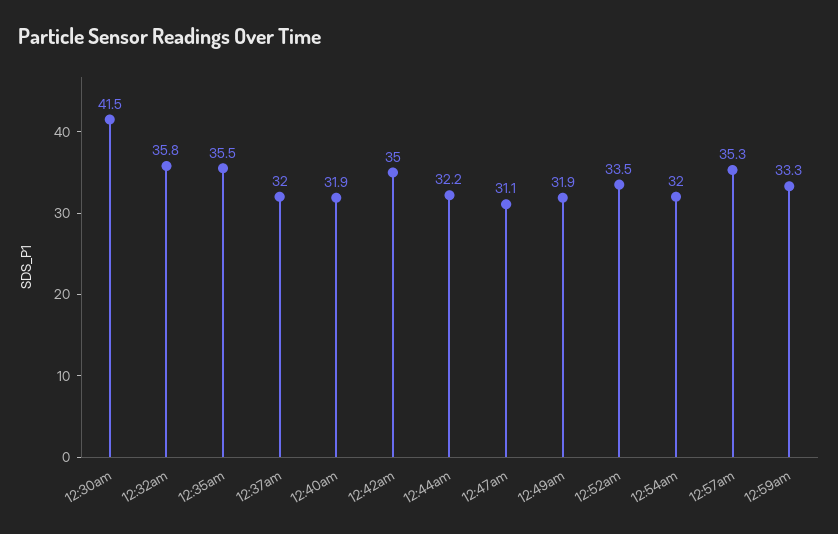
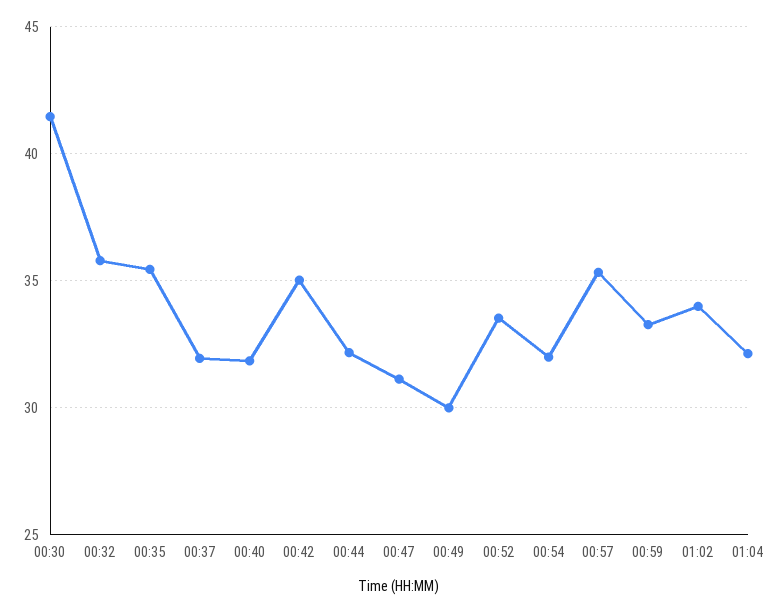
12:49am: 31.9 -> 30
01:02: none -> 34
01:04: none -> 32

